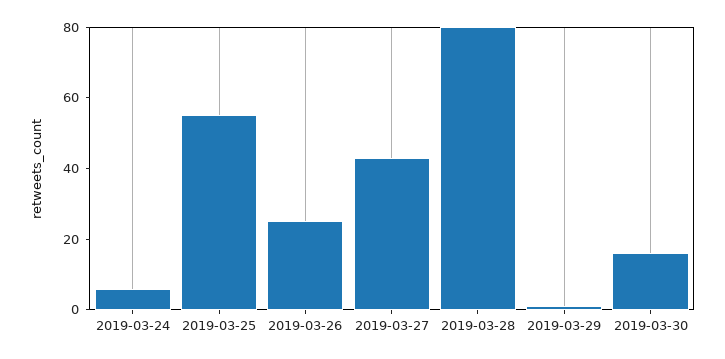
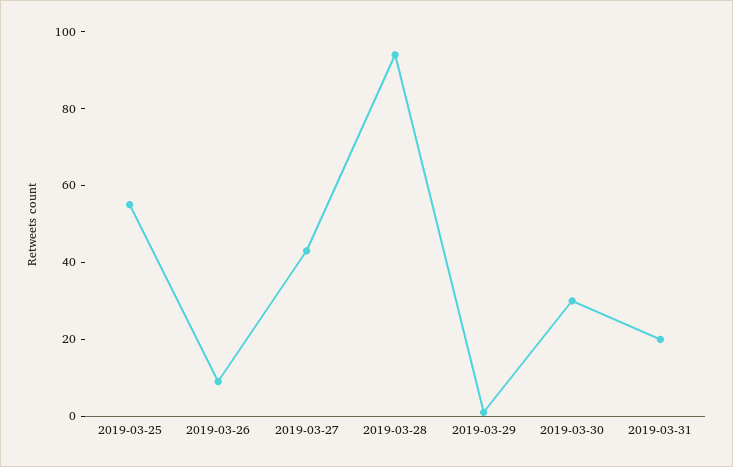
2019-03-24: 5 -> none
2019-03-26: 25 -> 10
2019-03-28: 80 -> 95
2019-03-30: 15 -> 30
2019-03-31: none -> 20

